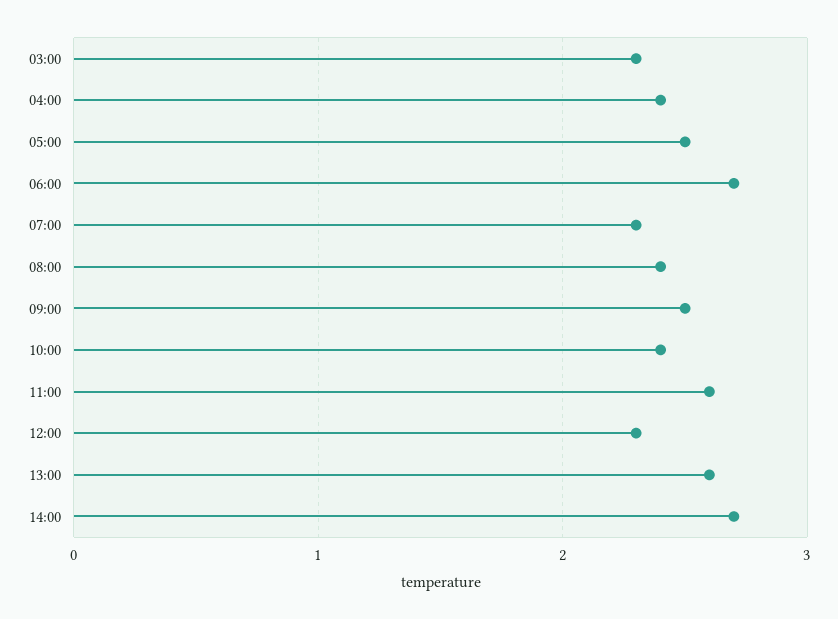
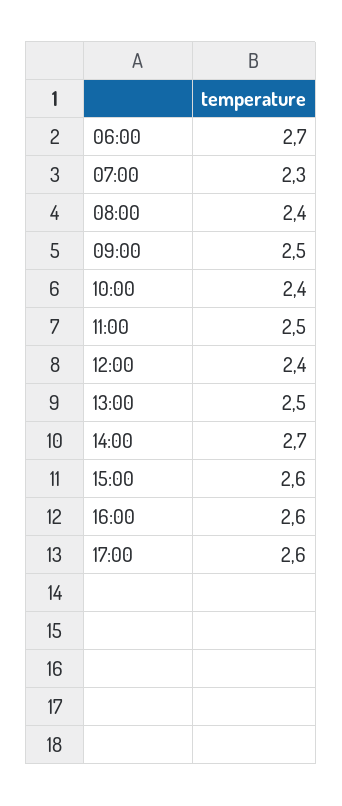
03:00: 2.3 -> none
04:00: 2.4 -> none
05:00: 2.5 -> none
11:00: 2.6 -> 2.5
12:00: 2.3 -> 2.4
13:00: 2.6 -> 2.5
15:00: none -> 2.6
16:00: none -> 2.6
17:00: none -> 2.6

